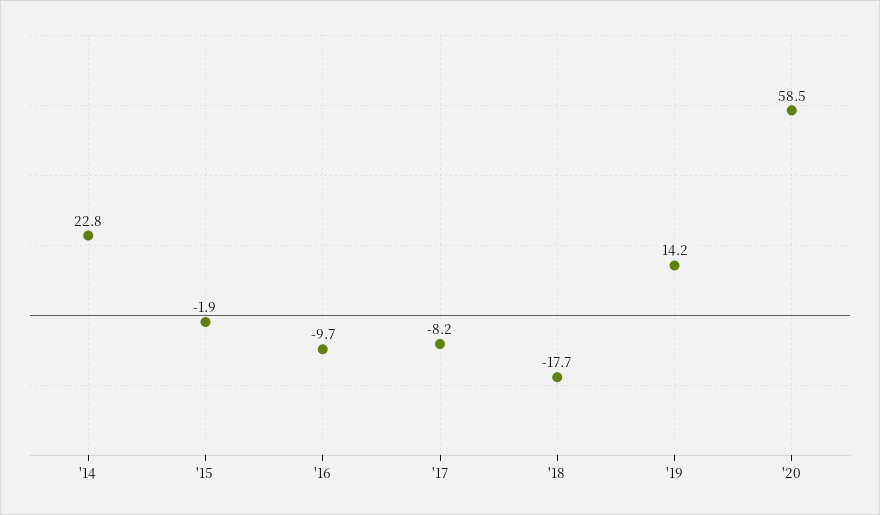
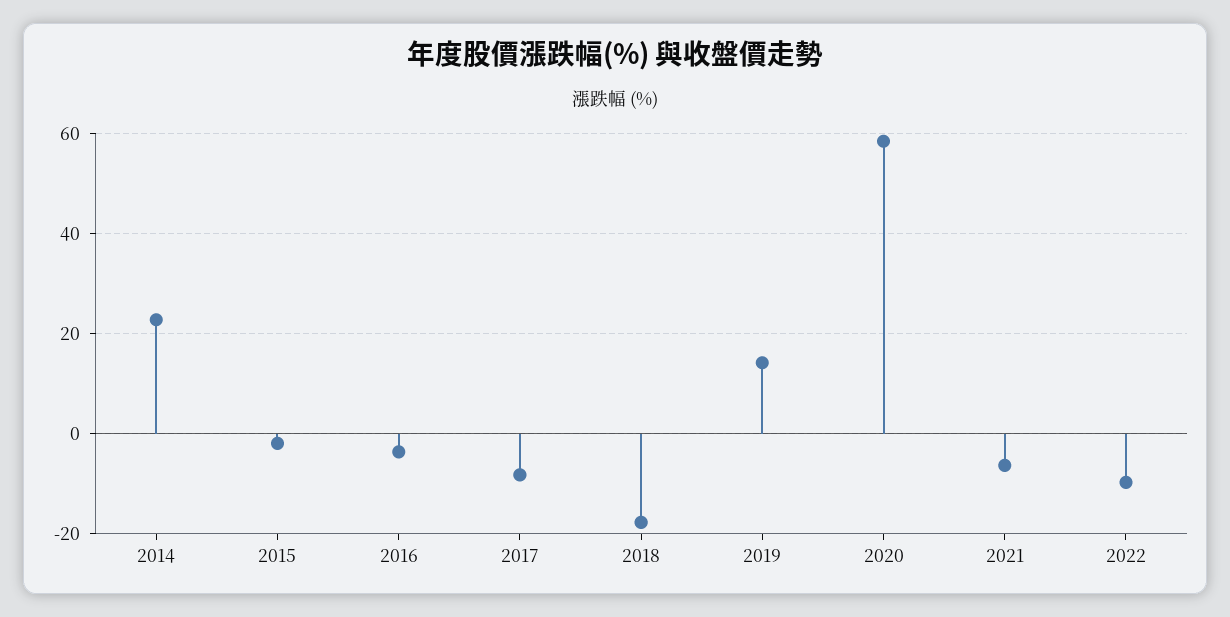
'16: -9.7 -> -4
2021: none -> -6
2022: none -> -10

